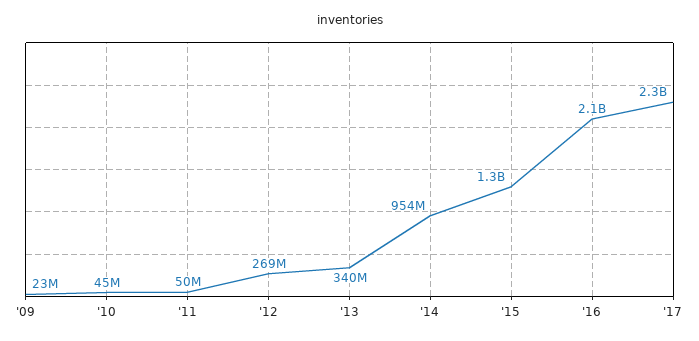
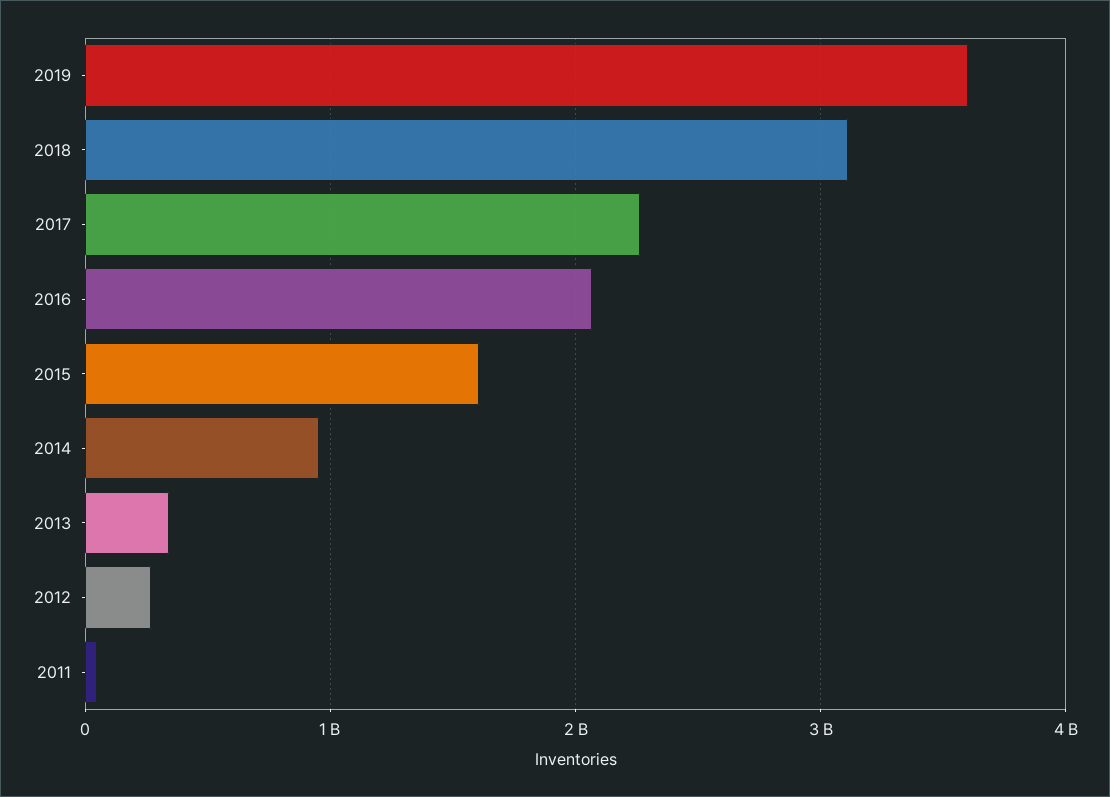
'09: 23000000 -> none
'10: 45000000 -> none
'15: 1300000000 -> 1600000000
2019: none -> 3600000000
2018: none -> 3100000000

